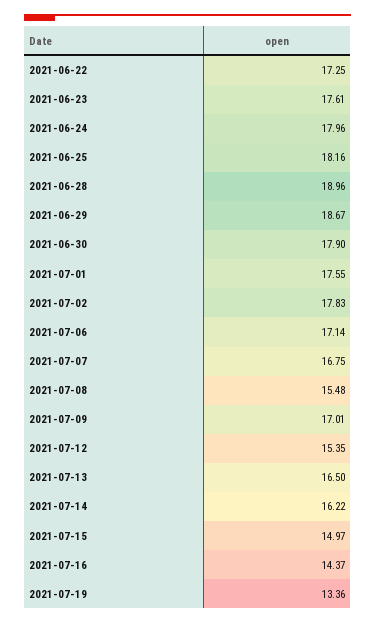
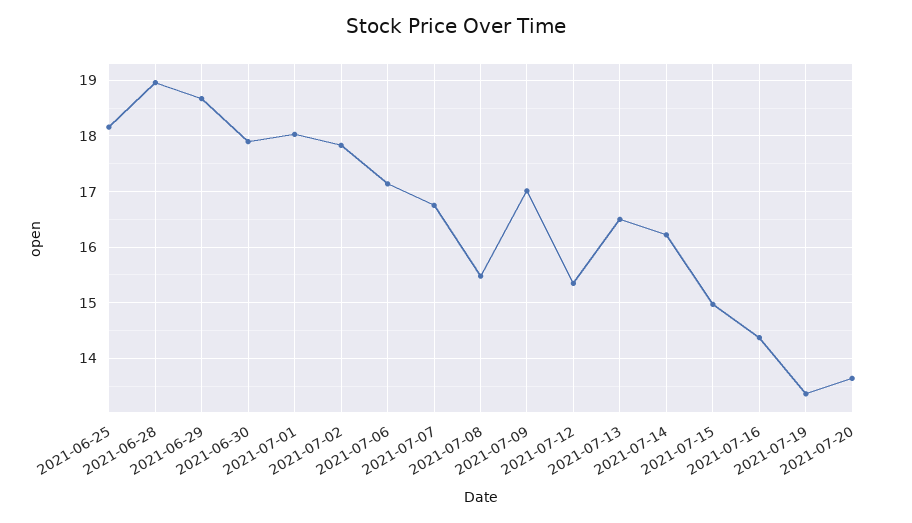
2021-06-22: 17.25 -> none
2021-06-23: 17.61 -> none
2021-06-24: 17.96 -> none
2021-07-01: 17.55 -> 18
2021-07-20: none -> 13.6

